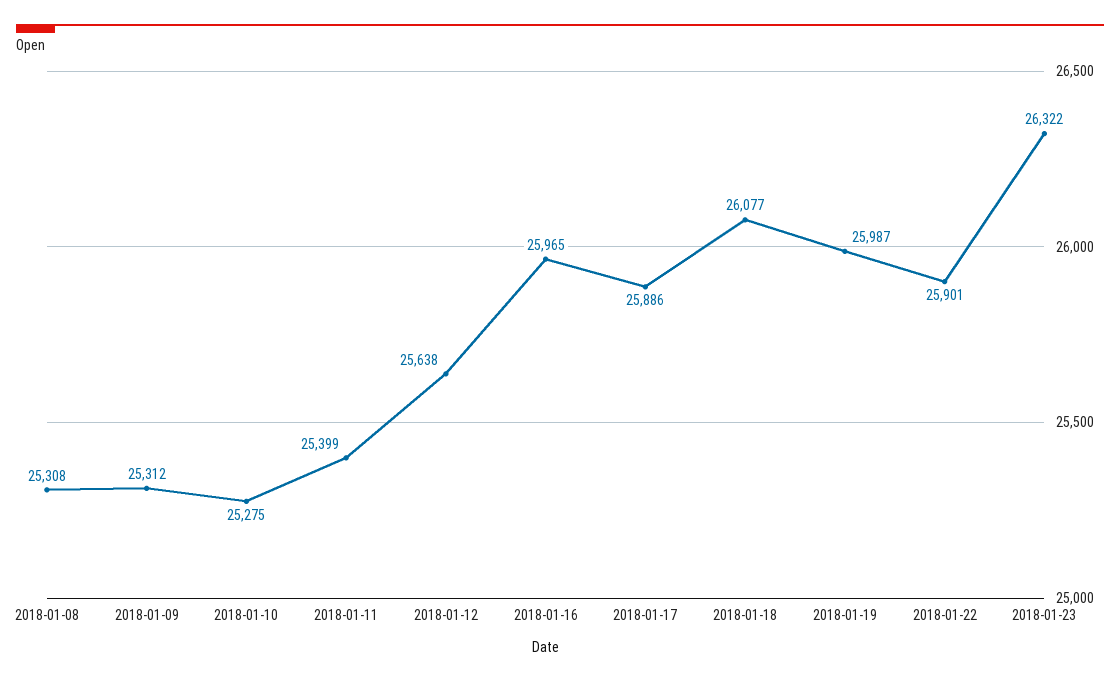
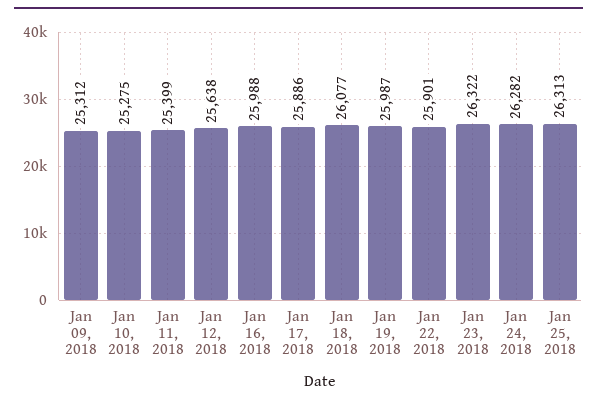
2018-01-08: 25308 -> none
2018-01-16: 25965 -> 25988
Jan 24, 2018: none -> 26282
Jan 25, 2018: none -> 26313

